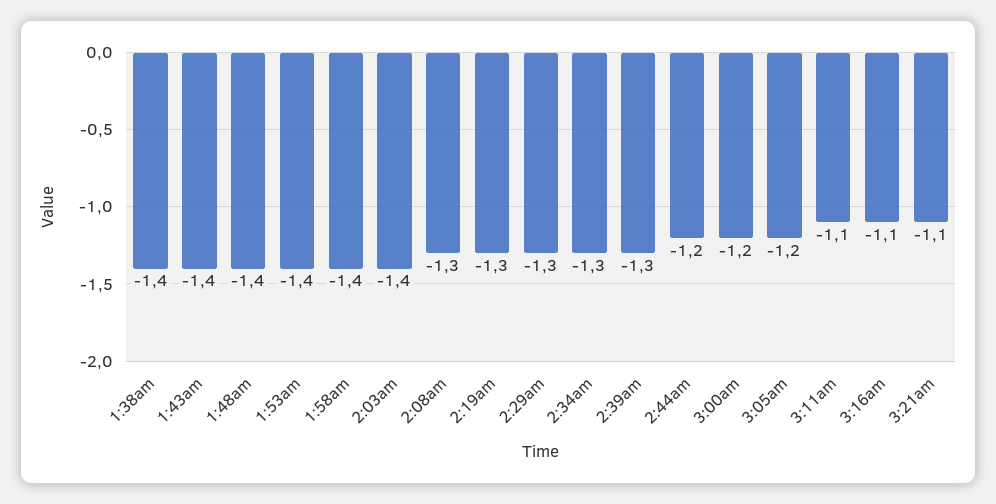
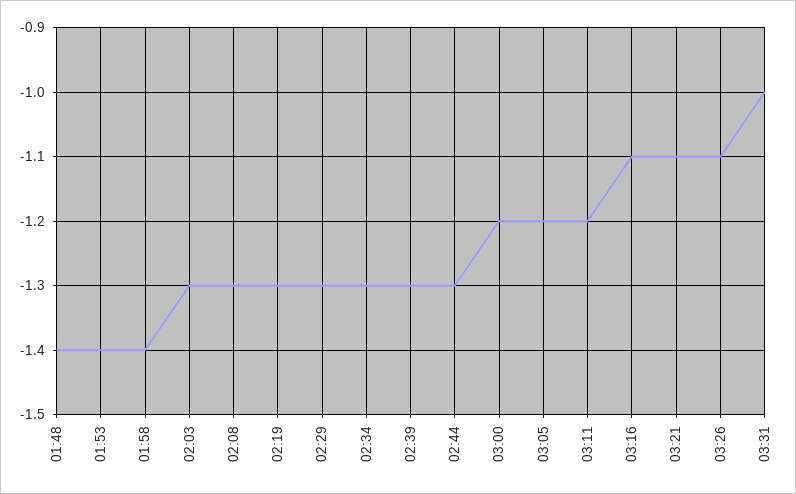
1:38am: -1.4 -> none
1:43am: -1.4 -> none
2:03am: -1.4 -> -1.3
2:44am: -1.2 -> -1.3
3:11am: -1.1 -> -1.2
03:26: none -> -1.1
03:31: none -> -1

